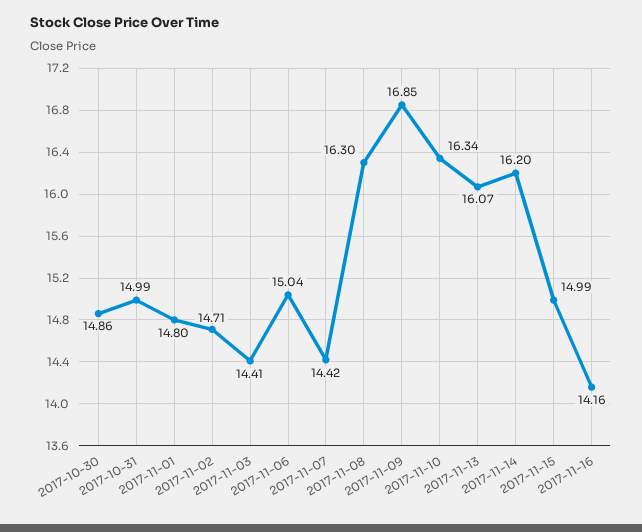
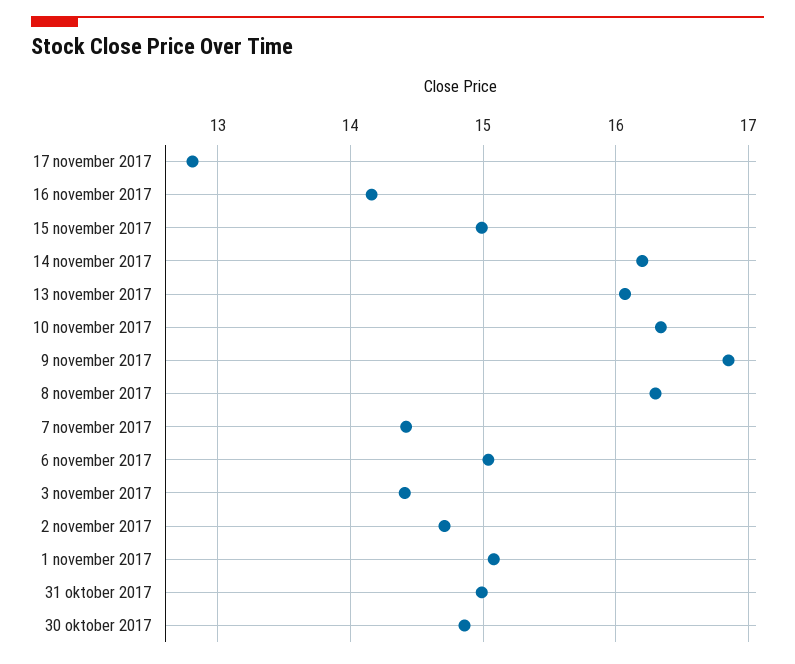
2017-11-01: 14.8 -> 15.1
17 november 2017: none -> 12.8

